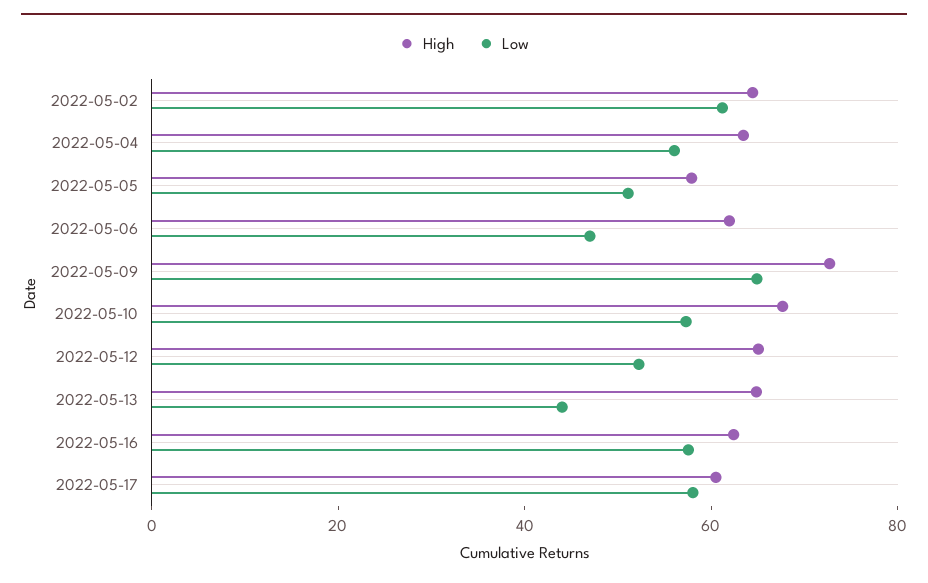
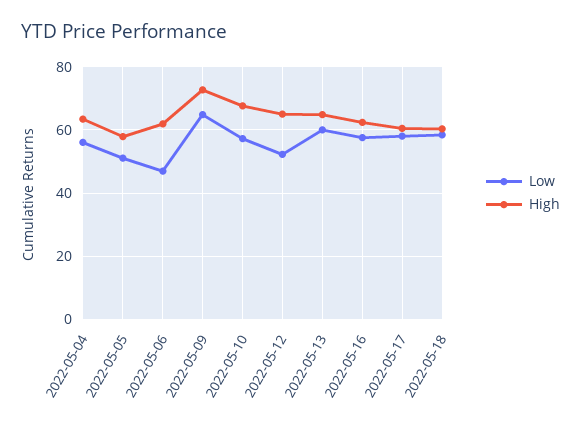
High, 2022-05-02: 65 -> none
Low, 2022-05-02: 60 -> none
Low, 2022-05-13: 45 -> 60
Low, 2022-05-18: none -> 58
High, 2022-05-18: none -> 60

